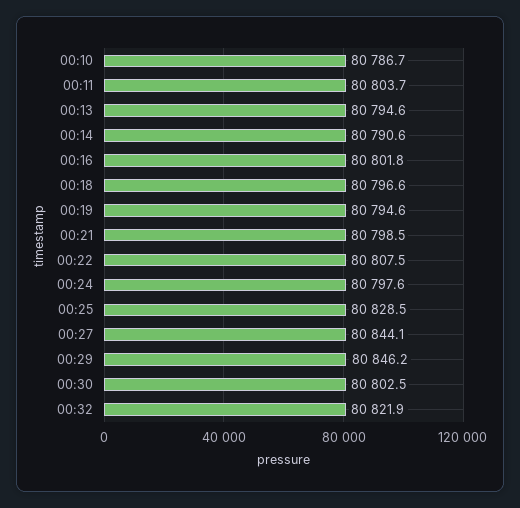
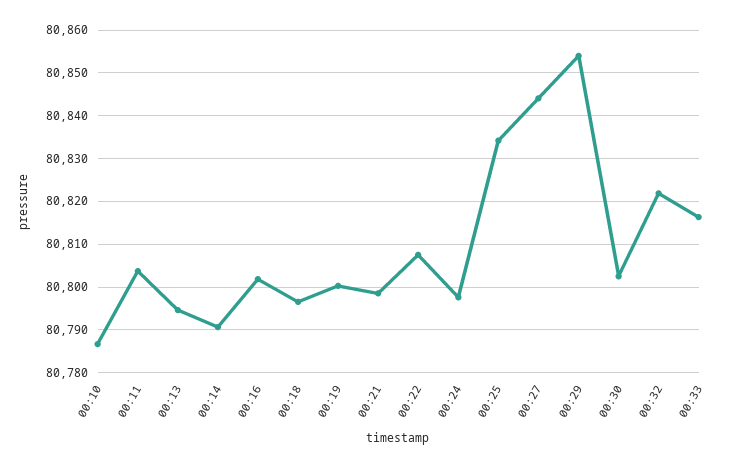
00:19: 80794.6 -> 80800
00:25: 80828.5 -> 80834
00:29: 80846.2 -> 80854
00:33: none -> 80816

